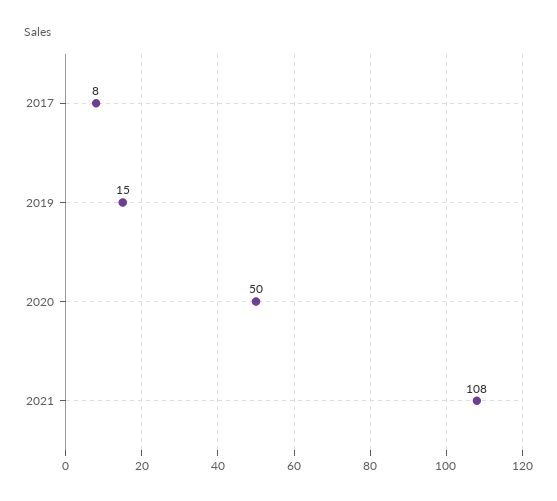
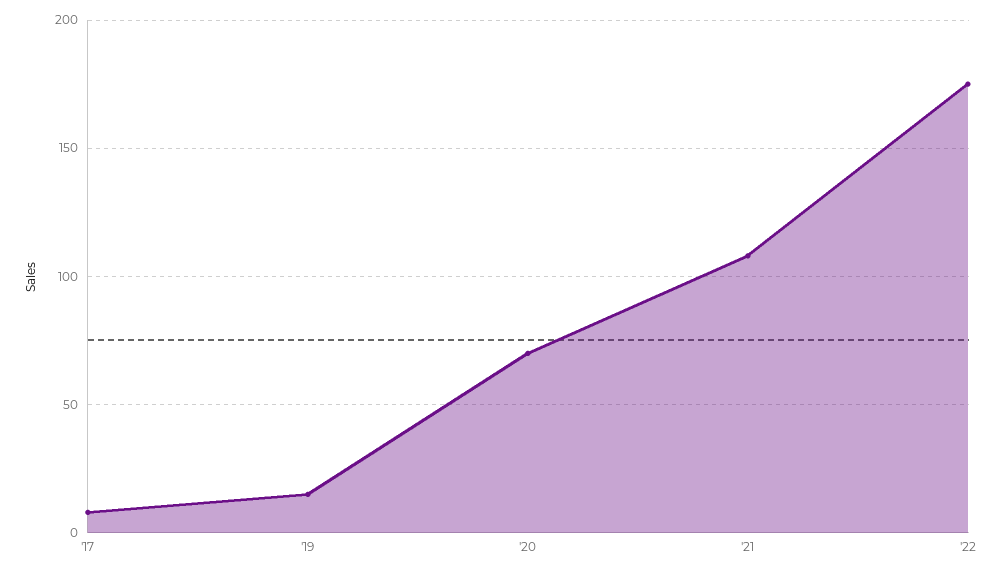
2020: 50 -> 70
'22: none -> 175

